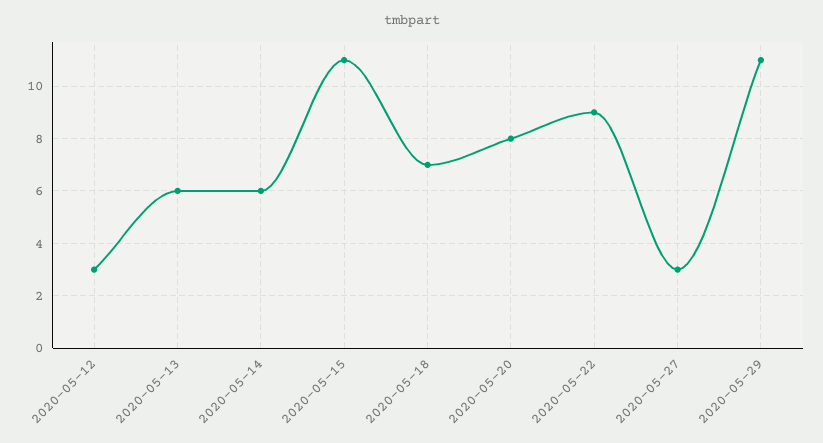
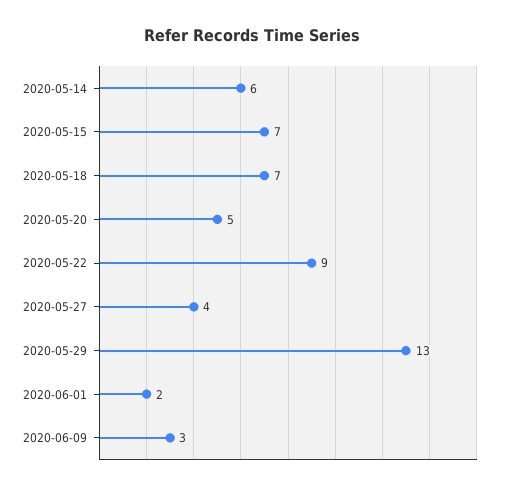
2020-05-12: 3 -> none
2020-05-13: 6 -> none
2020-05-15: 11 -> 7
2020-05-20: 8 -> 5
2020-05-27: 3 -> 4
2020-05-29: 11 -> 13
2020-06-01: none -> 2
2020-06-09: none -> 3

